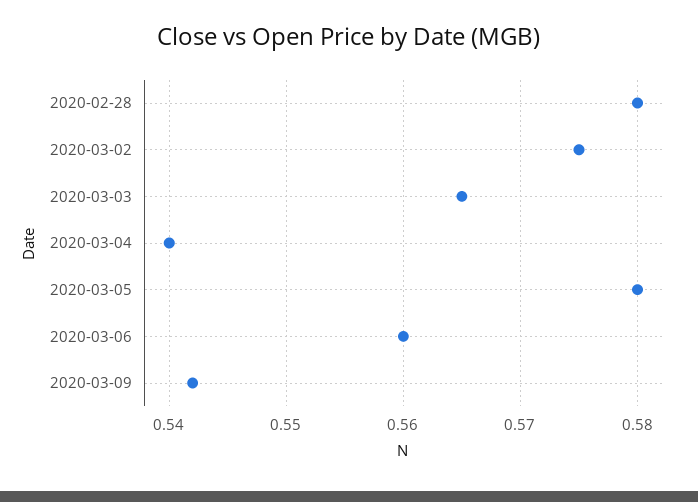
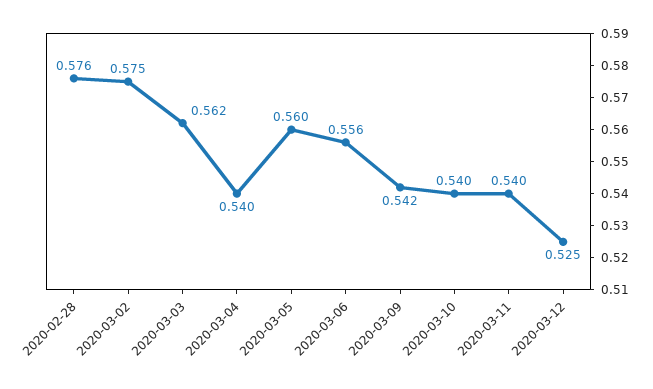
2020-02-28: 0.58 -> 0.576
2020-03-03: 0.565 -> 0.562
2020-03-05: 0.58 -> 0.56
2020-03-06: 0.56 -> 0.556
2020-03-10: none -> 0.54
2020-03-11: none -> 0.54
2020-03-12: none -> 0.525

